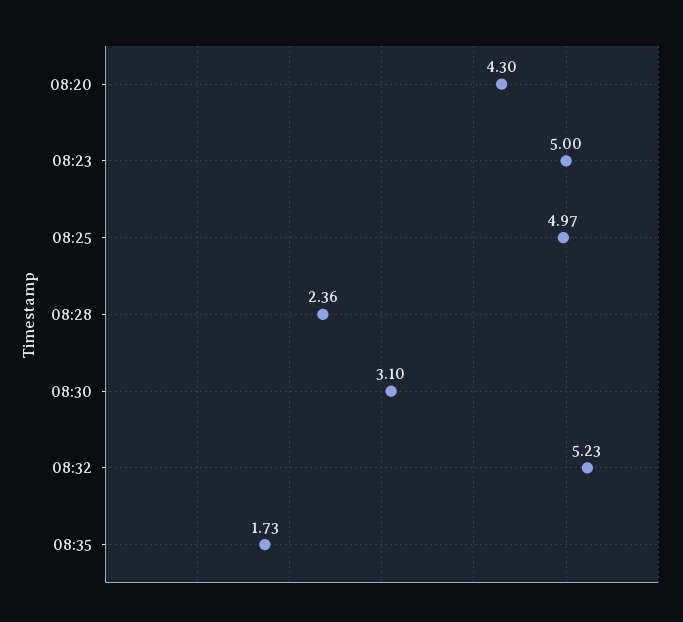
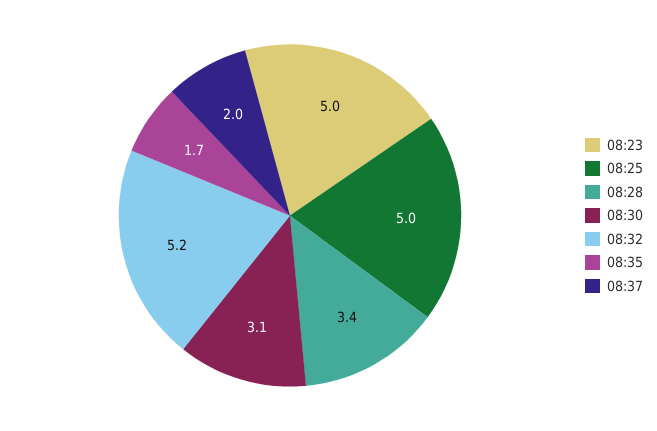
08:20: 4.3 -> none
08:28: 2.36 -> 3.4
08:37: none -> 2

